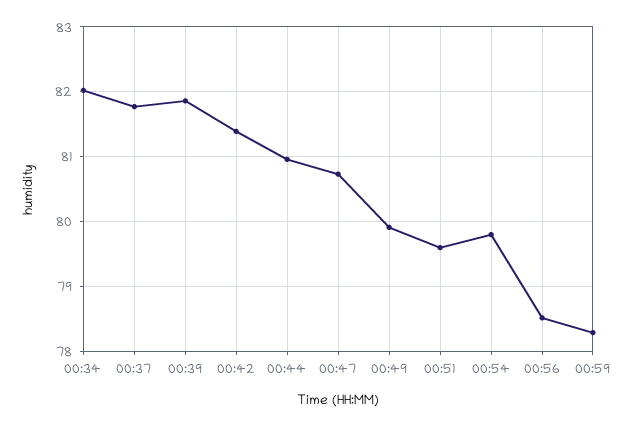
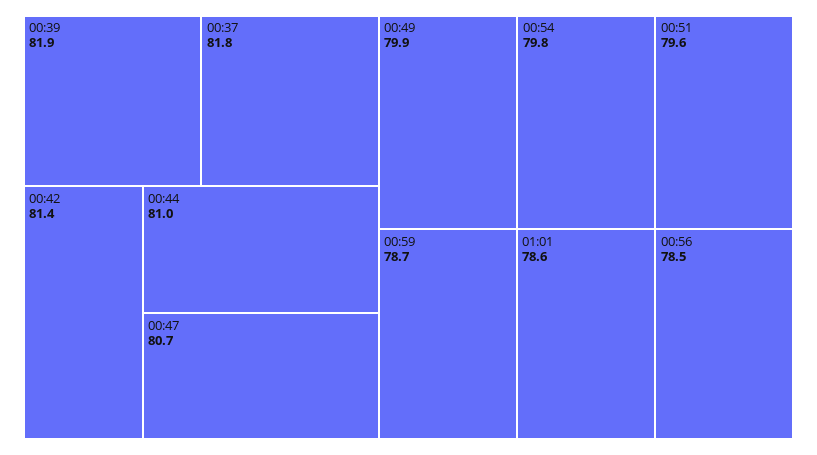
00:34: 82 -> none
00:59: 78.3 -> 78.7
01:01: none -> 78.6

